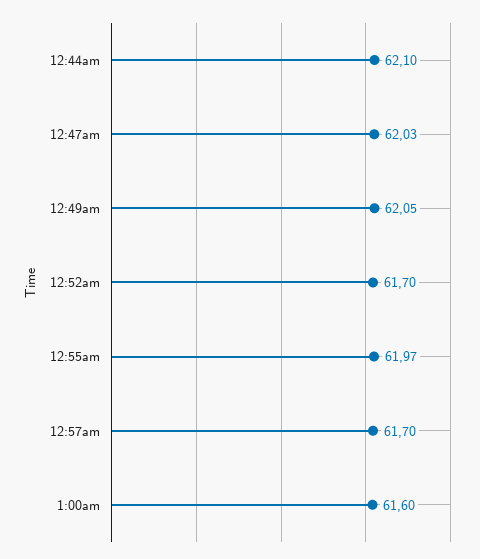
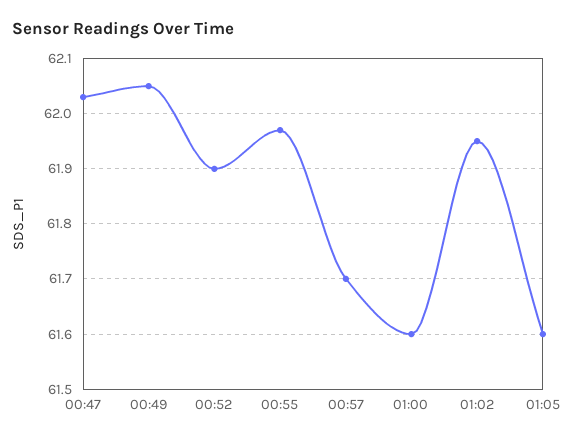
12:44am: 62.1 -> none
12:52am: 61.7 -> 61.9
01:02: none -> 61.95
01:05: none -> 61.6

